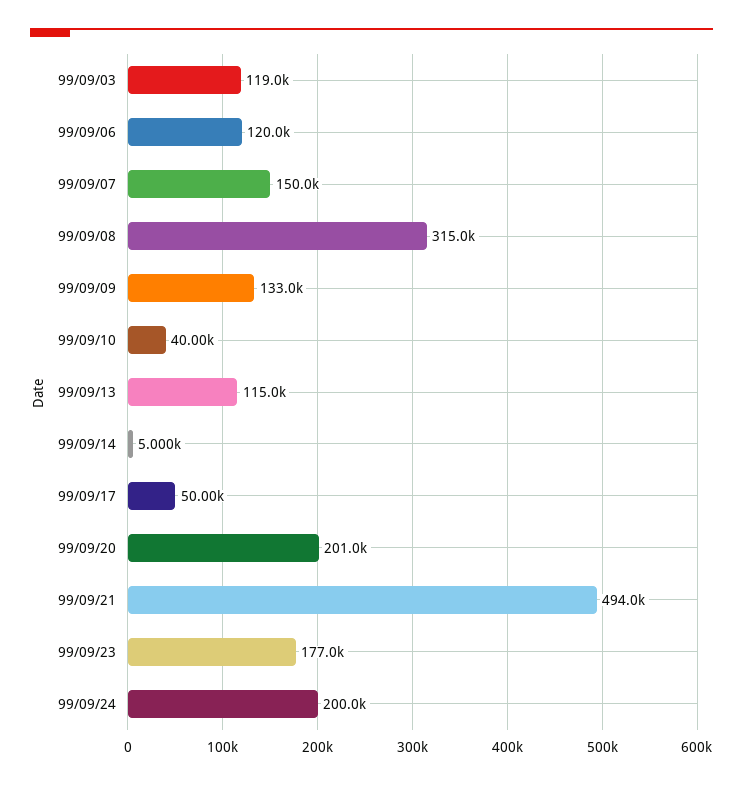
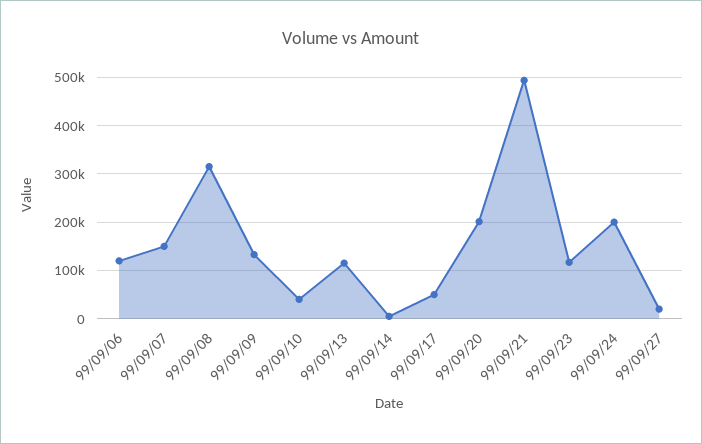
99/09/03: 119000 -> none
99/09/23: 177000 -> 120000
99/09/27: none -> 20000

